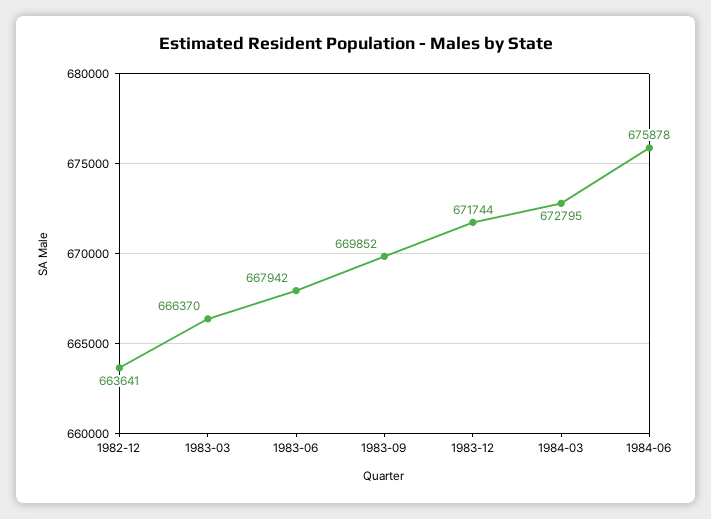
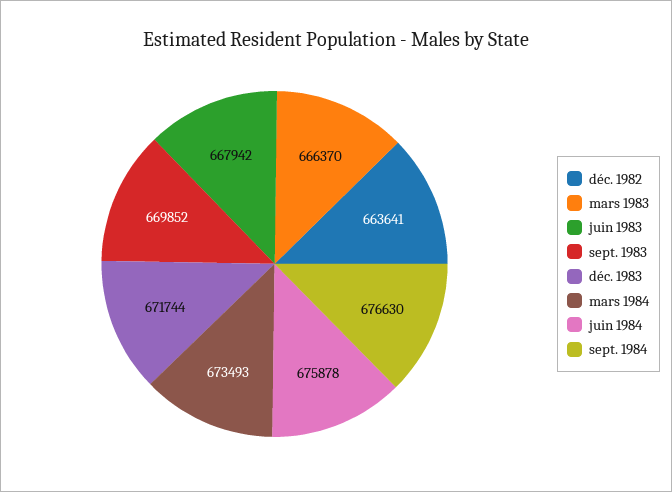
1984-03: 672795 -> 673493
sept. 1984: none -> 676630

